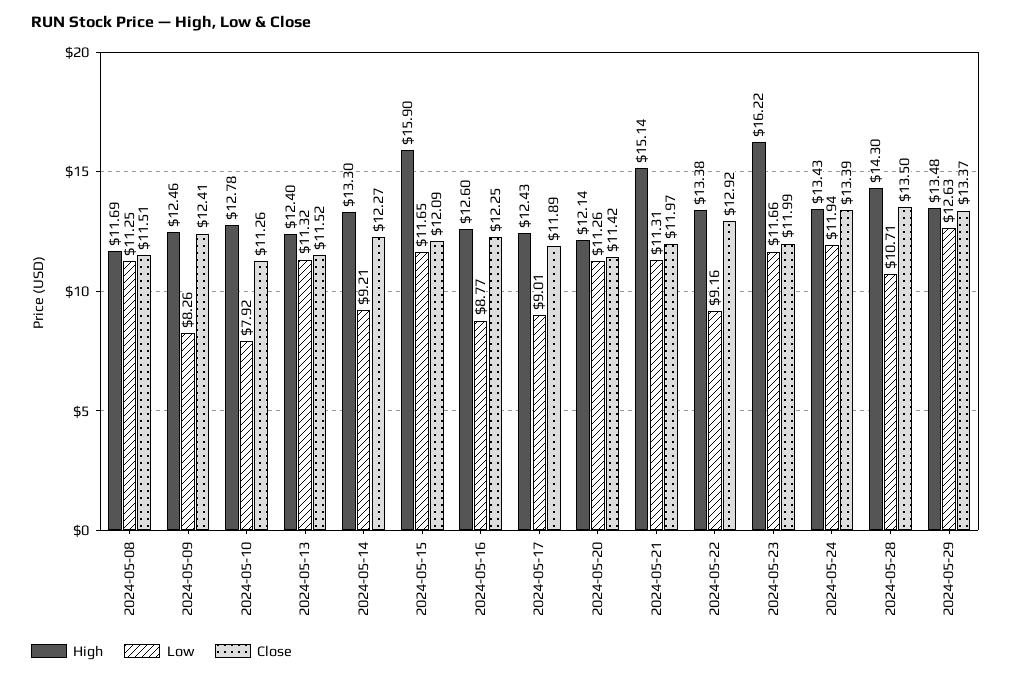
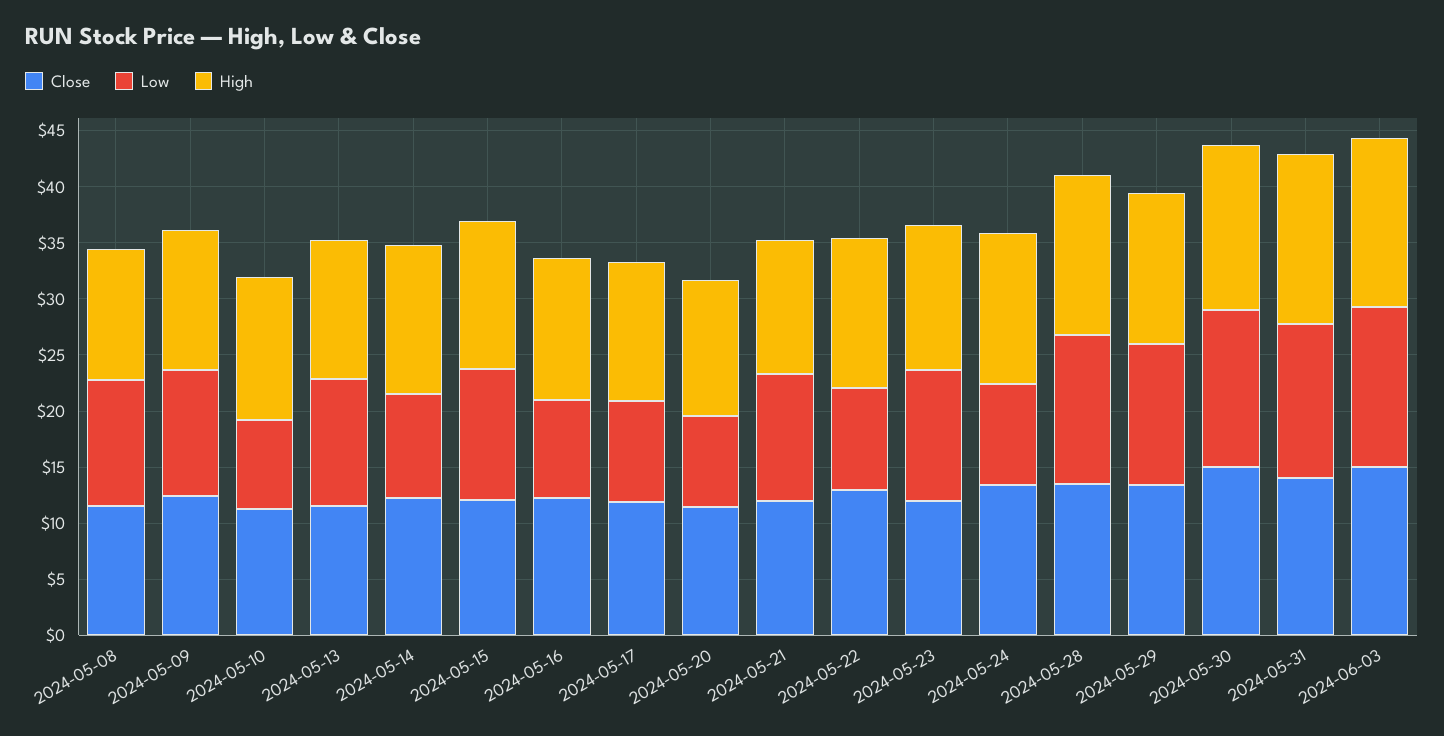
Low, 2024-05-09: 8.26 -> 11
High, 2024-05-15: 15.9 -> 13
Low, 2024-05-20: 11.26 -> 8
High, 2024-05-21: 15.14 -> 12
High, 2024-05-23: 16.22 -> 13
Low, 2024-05-24: 11.94 -> 9
Low, 2024-05-28: 10.71 -> 13
Close, 2024-05-30: none -> 15
Low, 2024-05-30: none -> 14
High, 2024-05-30: none -> 15
Close, 2024-05-31: none -> 14
Low, 2024-05-31: none -> 14
High, 2024-05-31: none -> 15
Close, 2024-06-03: none -> 15
Low, 2024-06-03: none -> 14
High, 2024-06-03: none -> 15

